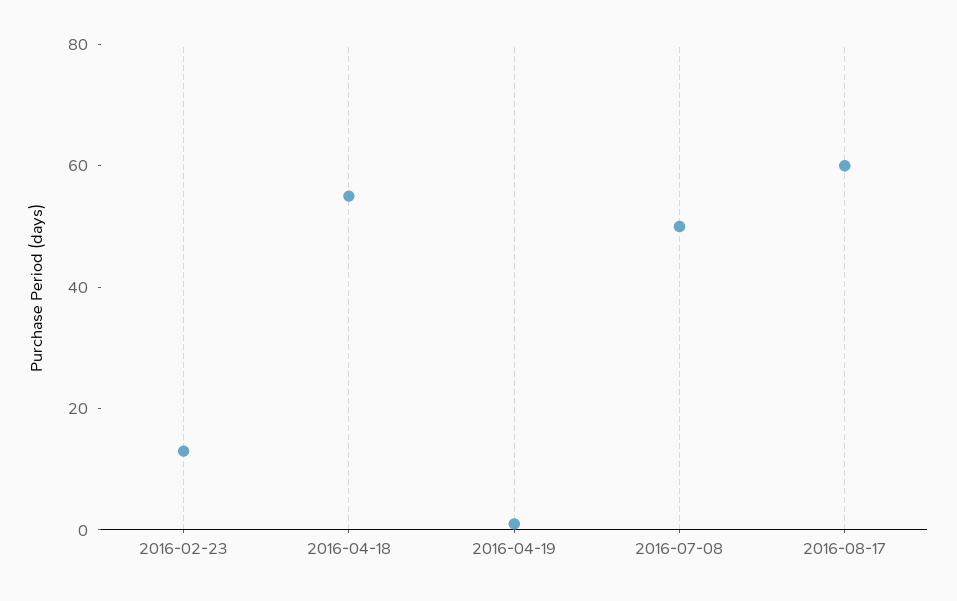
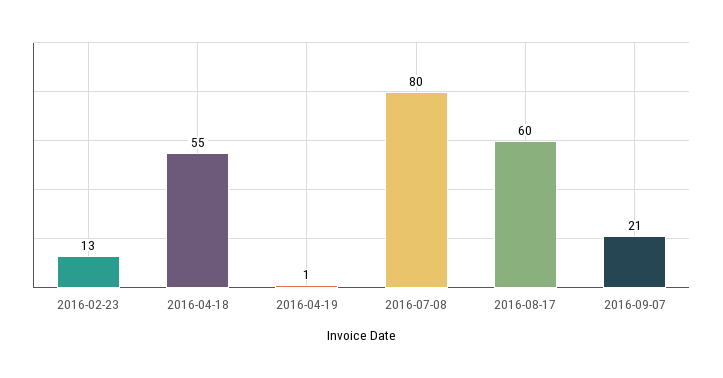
2016-07-08: 50 -> 80
2016-09-07: none -> 21

